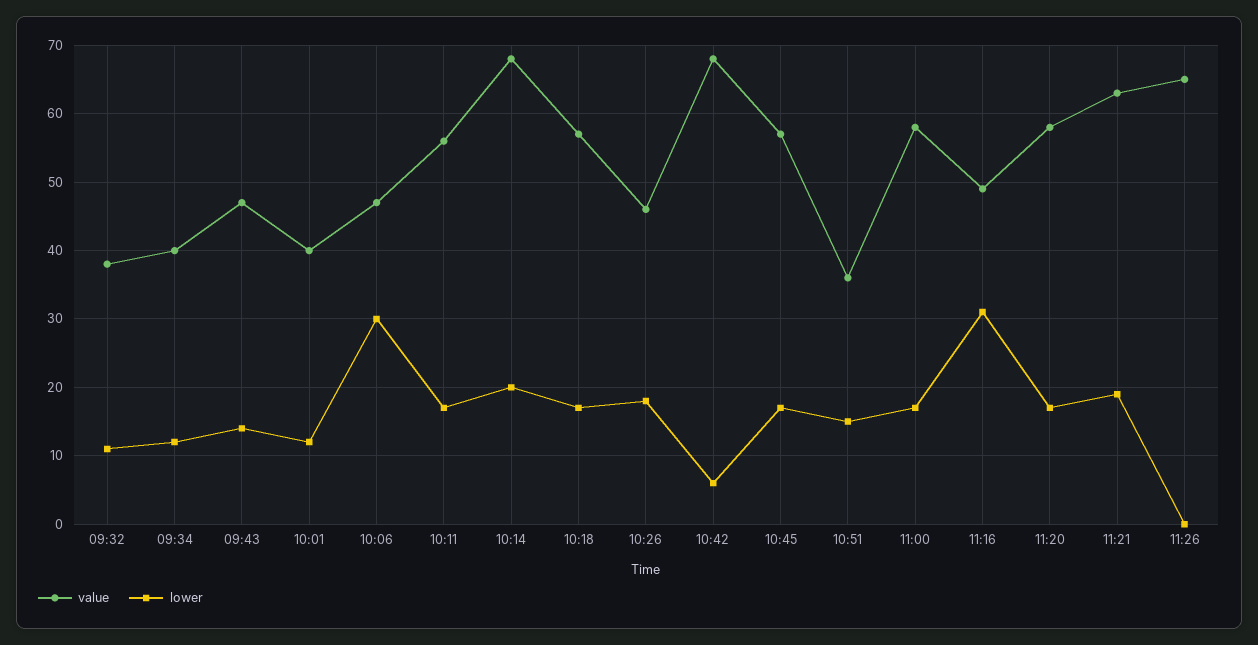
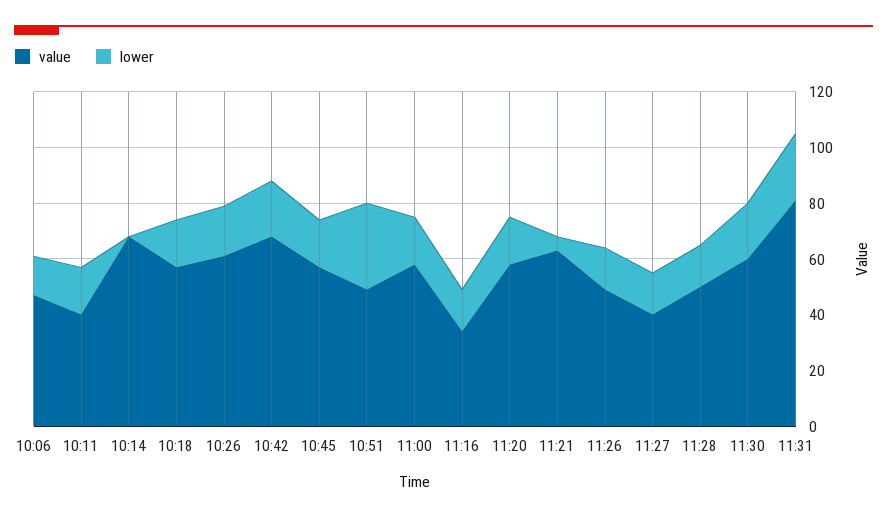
value, 09:32: 38 -> none
lower, 09:32: 11 -> none
value, 09:34: 40 -> none
lower, 09:34: 12 -> none
value, 09:43: 47 -> none
lower, 09:43: 14 -> none
value, 10:01: 40 -> none
lower, 10:01: 12 -> none
lower, 10:06: 30 -> 15
value, 10:11: 56 -> 40
lower, 10:14: 20 -> 0
value, 10:26: 46 -> 60
lower, 10:42: 6 -> 20
value, 10:51: 36 -> 50
lower, 10:51: 15 -> 30
value, 11:16: 49 -> 35
lower, 11:16: 31 -> 15
lower, 11:21: 19 -> 5
value, 11:26: 65 -> 50
lower, 11:26: 0 -> 15
value, 11:27: none -> 40
lower, 11:27: none -> 15
value, 11:28: none -> 50
lower, 11:28: none -> 15
value, 11:30: none -> 60
lower, 11:30: none -> 20
value, 11:31: none -> 80
lower, 11:31: none -> 25

